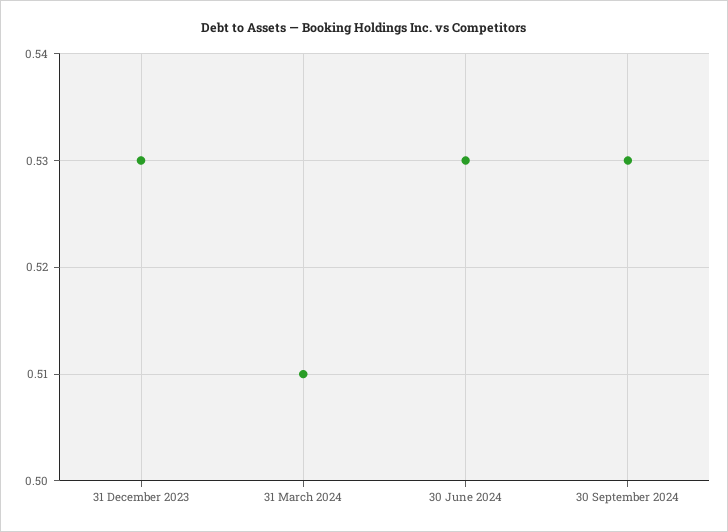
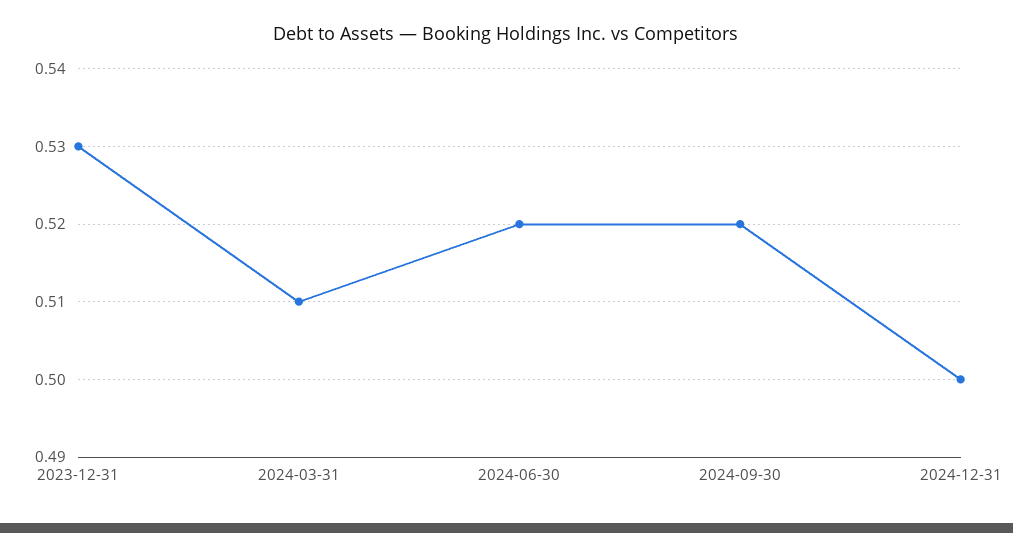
30 June 2024: 0.53 -> 0.52
30 September 2024: 0.53 -> 0.52
2024-12-31: none -> 0.5

